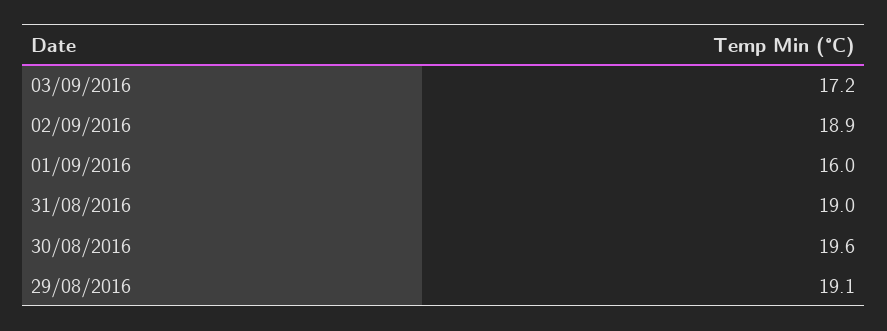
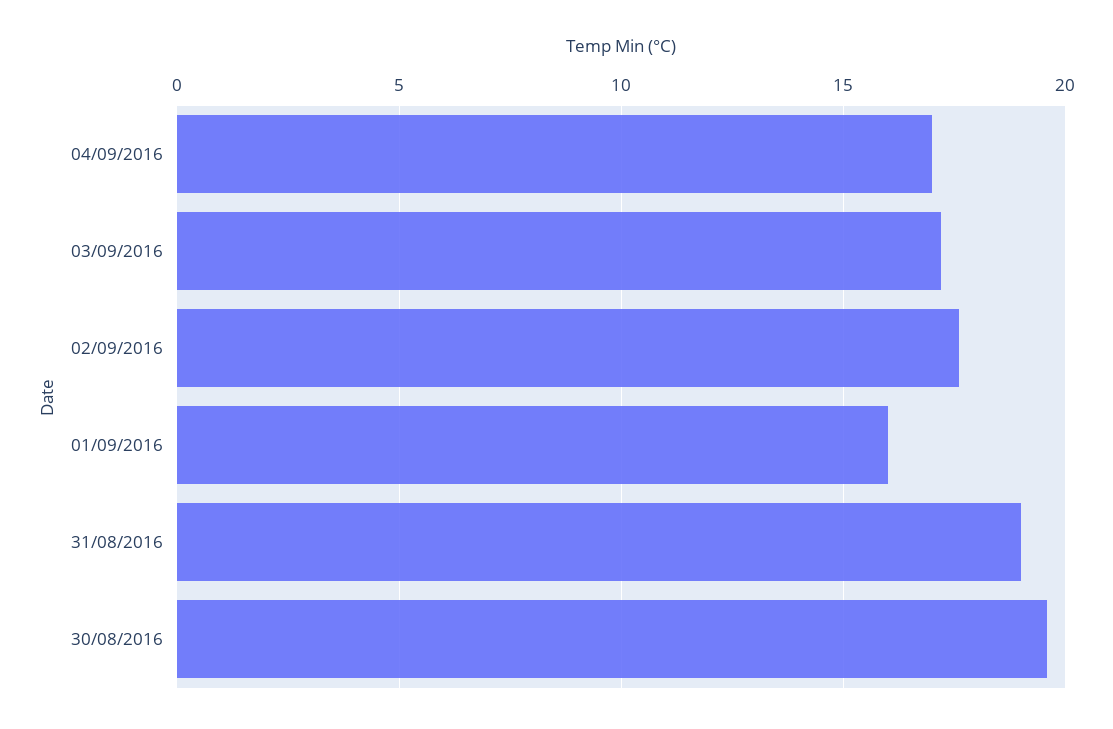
02/09/2016: 18.9 -> 17.5
29/08/2016: 19.1 -> none
04/09/2016: none -> 17

